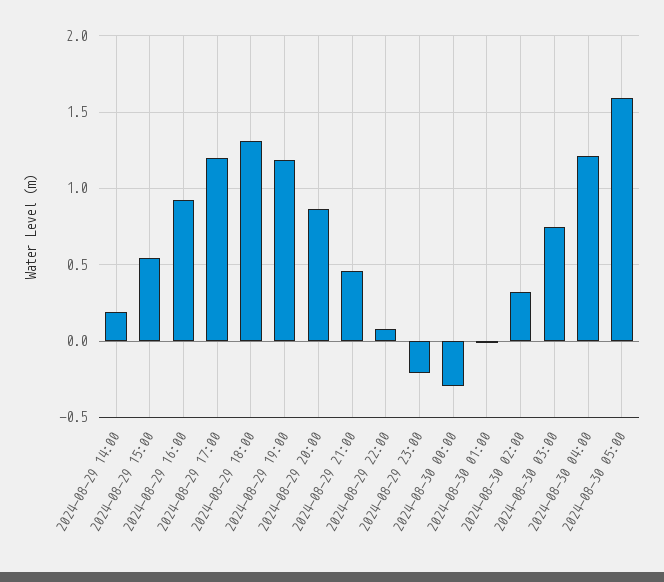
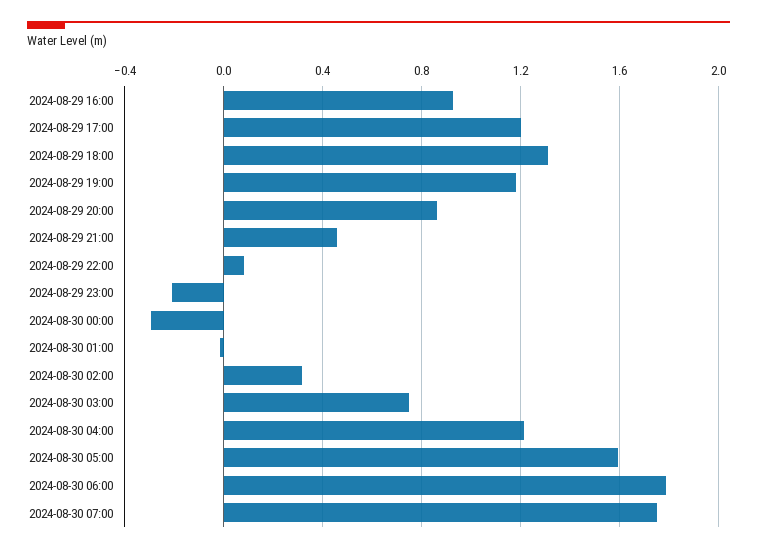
2024-08-29 14:00: 0.2 -> none
2024-08-29 15:00: 0.55 -> none
2024-08-30 06:00: none -> 1.8
2024-08-30 07:00: none -> 1.75

